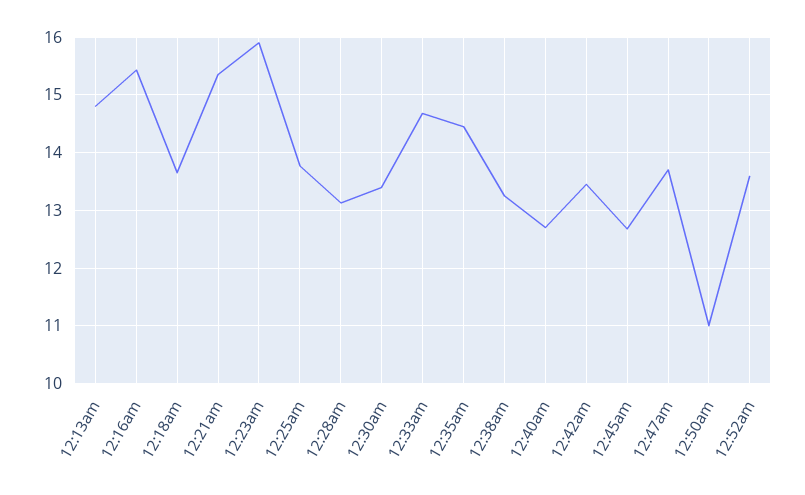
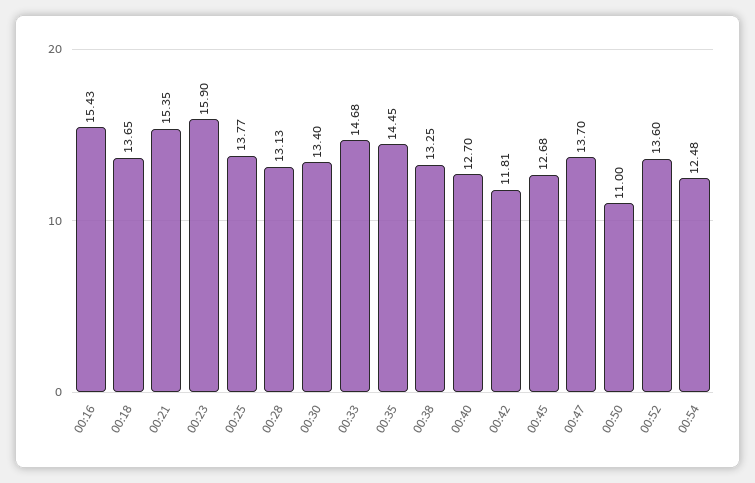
12:13am: 14.8 -> none
12:42am: 13.4 -> 11.81
00:54: none -> 12.48

